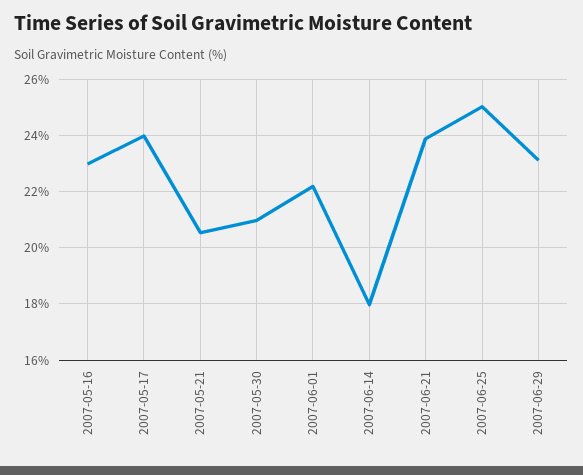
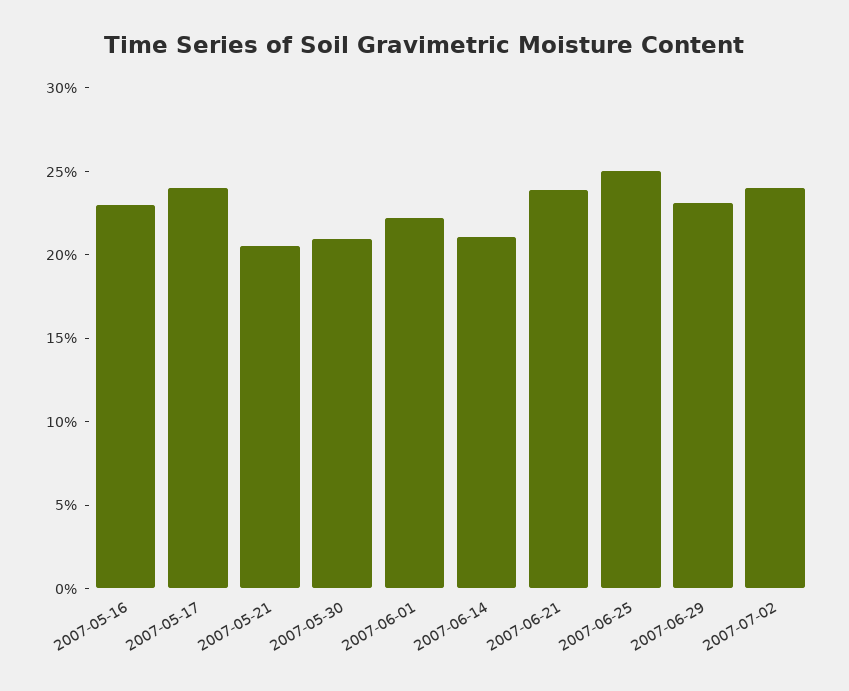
2007-06-14: 18 -> 21
2007-07-02: none -> 24

